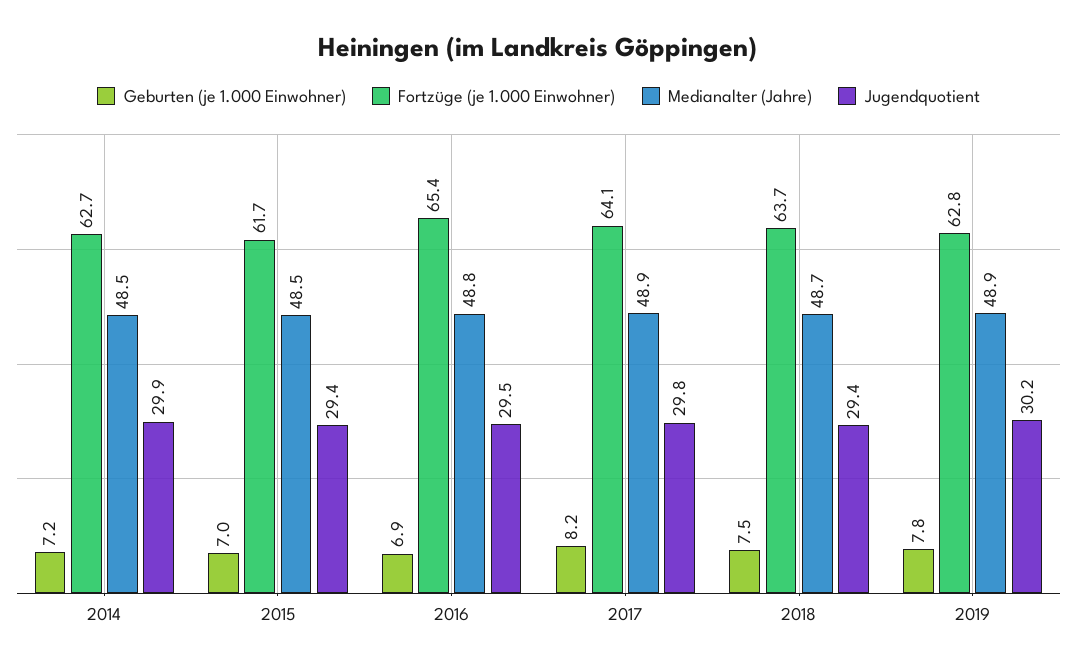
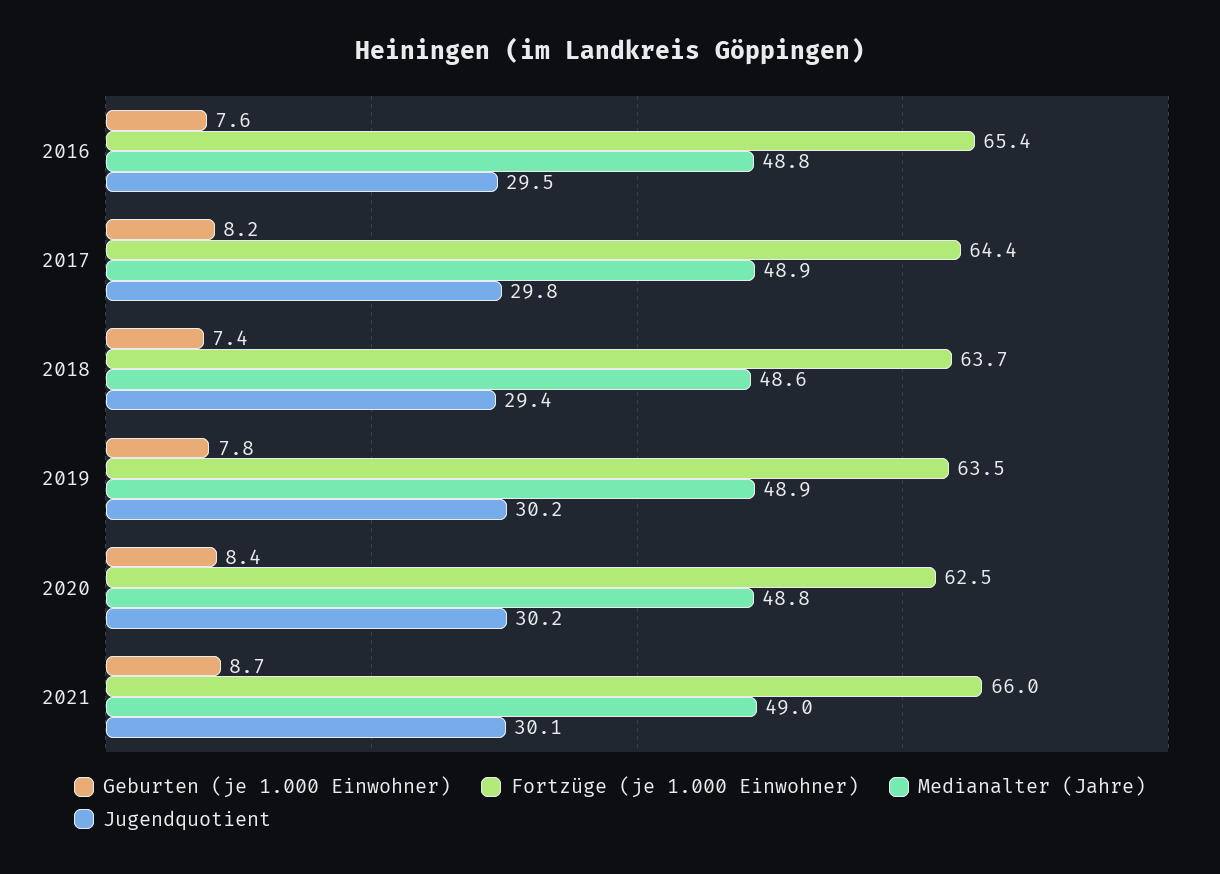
Geburten (je 1.000 Einwohner), 2014: 7.2 -> none
Fortzüge (je 1.000 Einwohner), 2014: 62.7 -> none
Medianalter (Jahre), 2014: 48.5 -> none
Jugendquotient, 2014: 29.9 -> none
Geburten (je 1.000 Einwohner), 2015: 7 -> none
Fortzüge (je 1.000 Einwohner), 2015: 61.7 -> none
Medianalter (Jahre), 2015: 48.5 -> none
Jugendquotient, 2015: 29.4 -> none
Geburten (je 1.000 Einwohner), 2016: 6.9 -> 7.6
Fortzüge (je 1.000 Einwohner), 2017: 64.1 -> 64.4
Geburten (je 1.000 Einwohner), 2018: 7.5 -> 7.4
Medianalter (Jahre), 2018: 48.7 -> 48.6
Fortzüge (je 1.000 Einwohner), 2019: 62.8 -> 63.5
Geburten (je 1.000 Einwohner), 2020: none -> 8.4
Fortzüge (je 1.000 Einwohner), 2020: none -> 62.5
Medianalter (Jahre), 2020: none -> 48.8
Jugendquotient, 2020: none -> 30.2
Geburten (je 1.000 Einwohner), 2021: none -> 8.7
Fortzüge (je 1.000 Einwohner), 2021: none -> 66
Medianalter (Jahre), 2021: none -> 49
Jugendquotient, 2021: none -> 30.1

